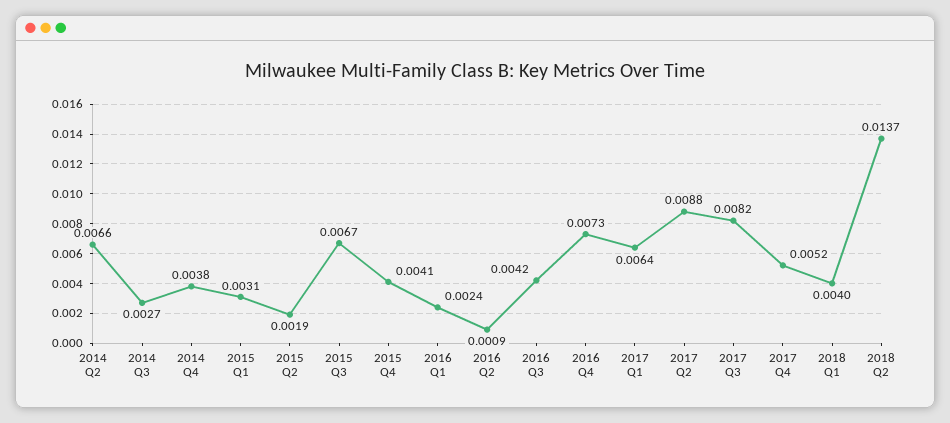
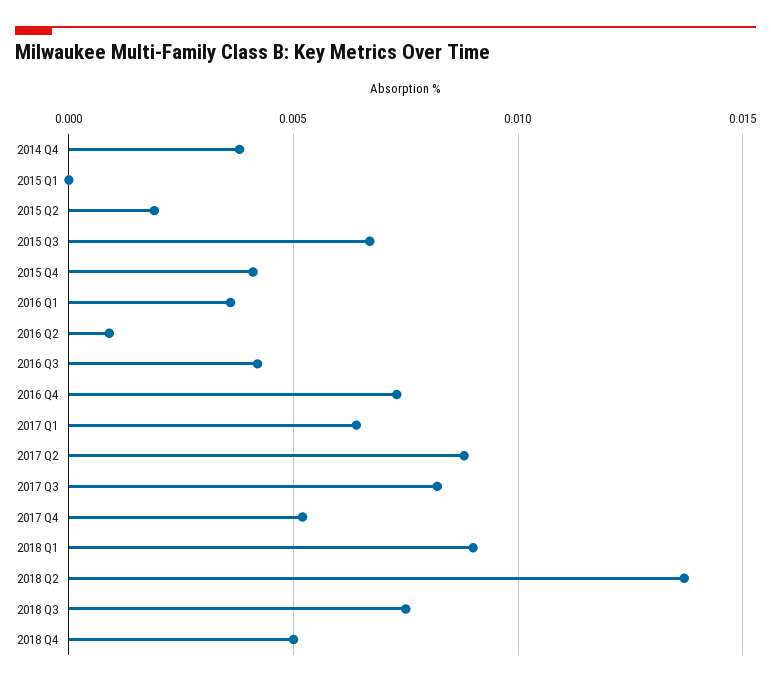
2014 Q2: 0.0066 -> none
2014 Q3: 0.0027 -> none
2015 Q1: 0.0031 -> 0
2016 Q1: 0.0024 -> 0.0035
2018 Q1: 0.004 -> 0.009
2018 Q3: none -> 0.0075
2018 Q4: none -> 0.005

